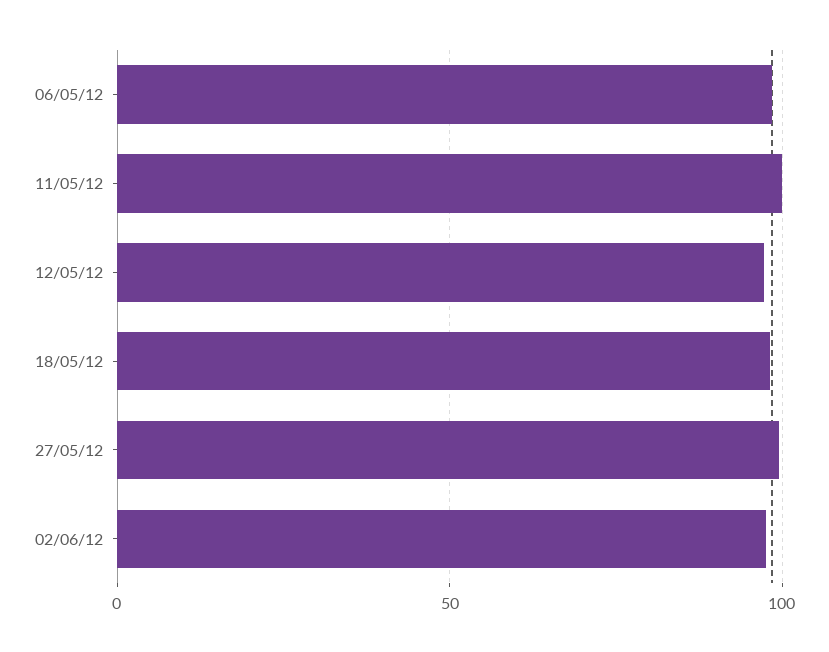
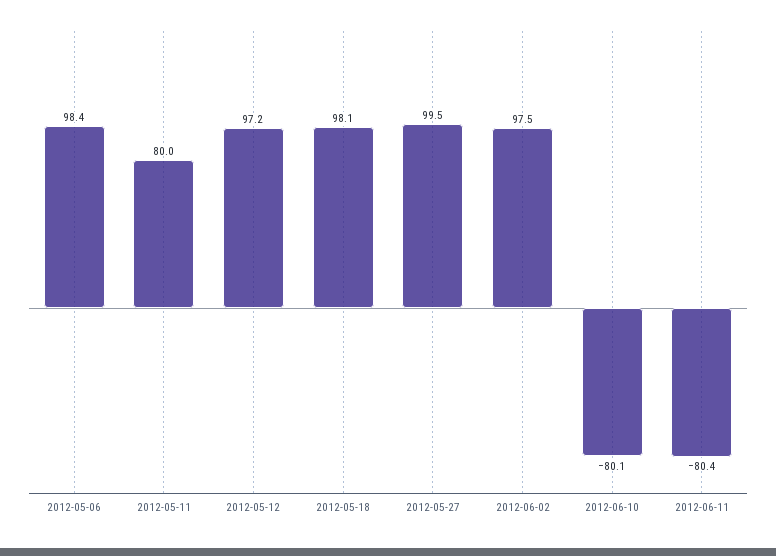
11/05/12: 100 -> 80
2012-06-10: none -> -80.1
2012-06-11: none -> -80.4

